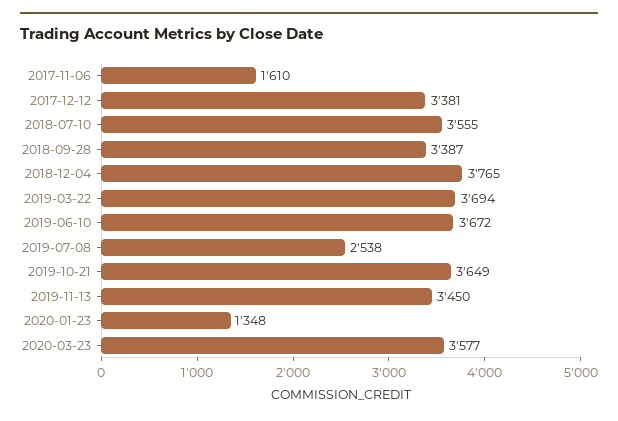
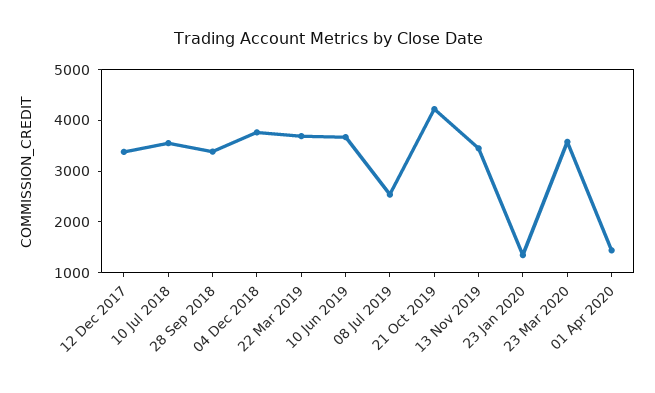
2017-11-06: 1610 -> none
2019-10-21: 3649 -> 4200
01 Apr 2020: none -> 1400

